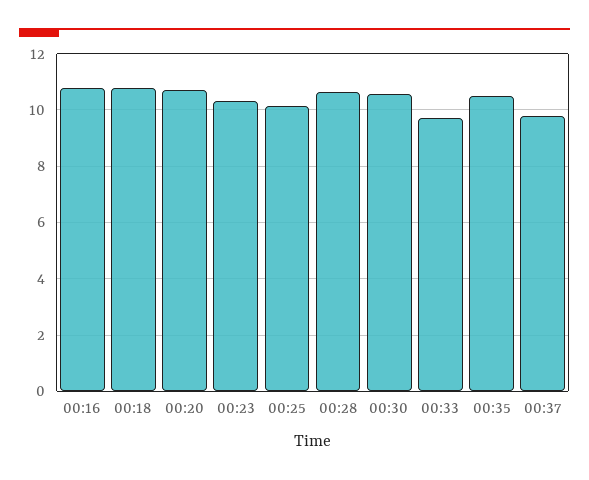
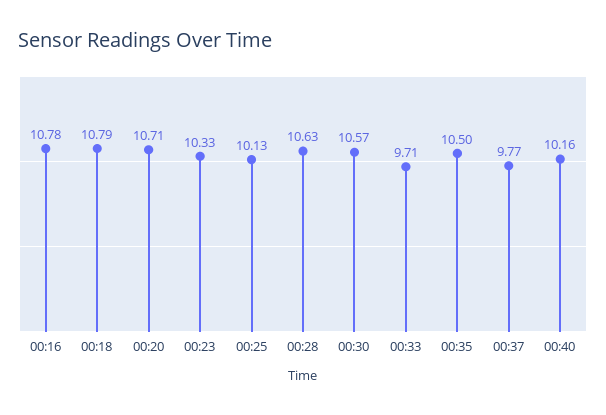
00:40: none -> 10.16

